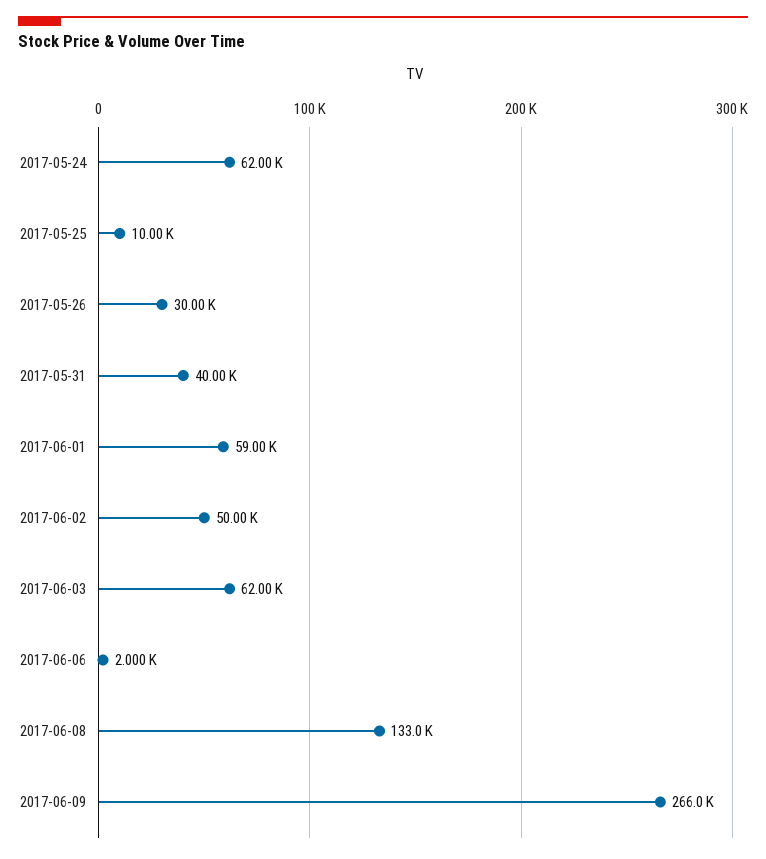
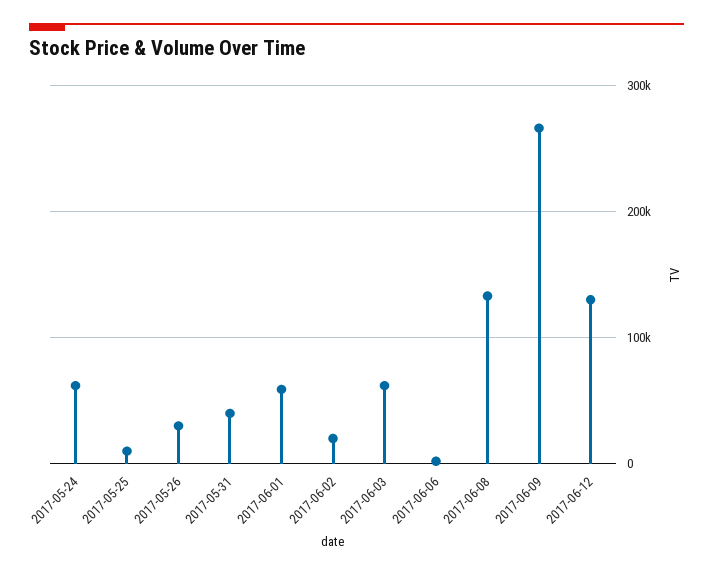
2017-06-02: 50000 -> 20000
2017-06-12: none -> 130000

